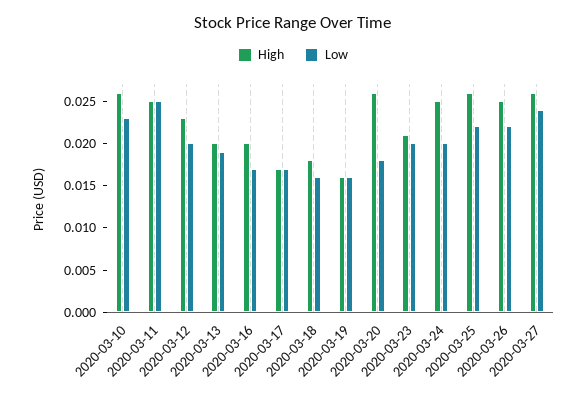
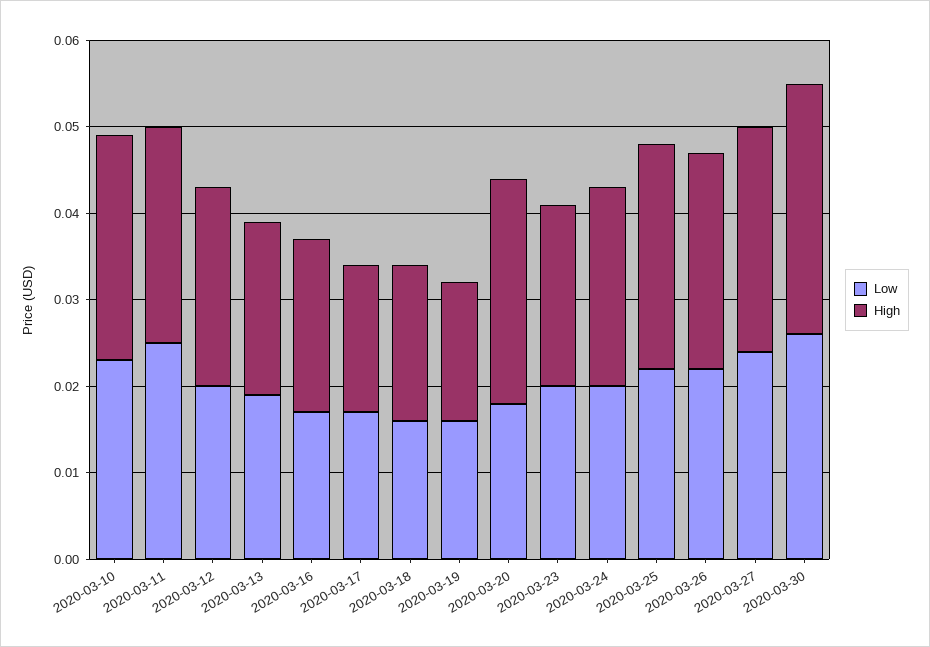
High, 2020-03-24: 0.025 -> 0.023
Low, 2020-03-30: none -> 0.026
High, 2020-03-30: none -> 0.029

